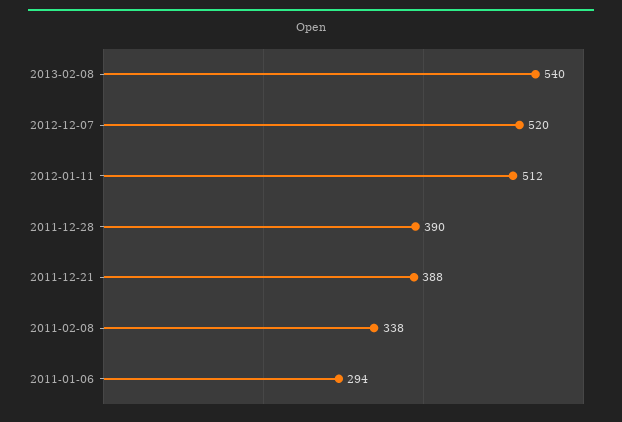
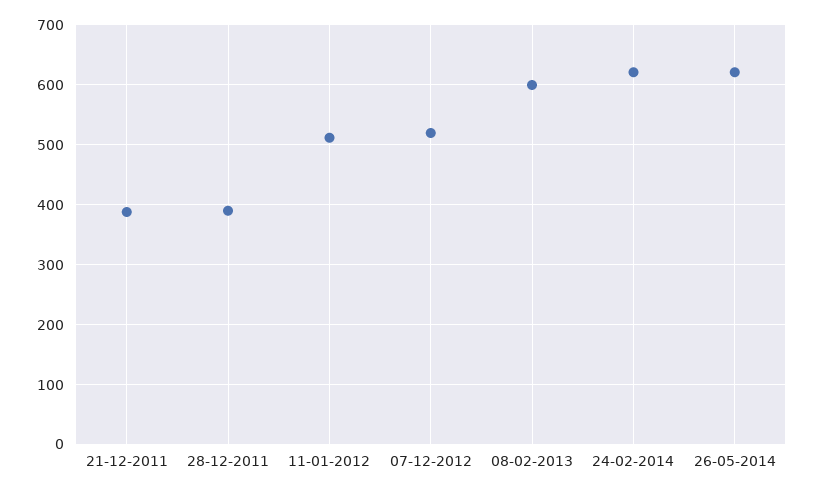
2013-02-08: 540 -> 600
2011-02-08: 338 -> none
2011-01-06: 294 -> none
24-02-2014: none -> 620
26-05-2014: none -> 620

